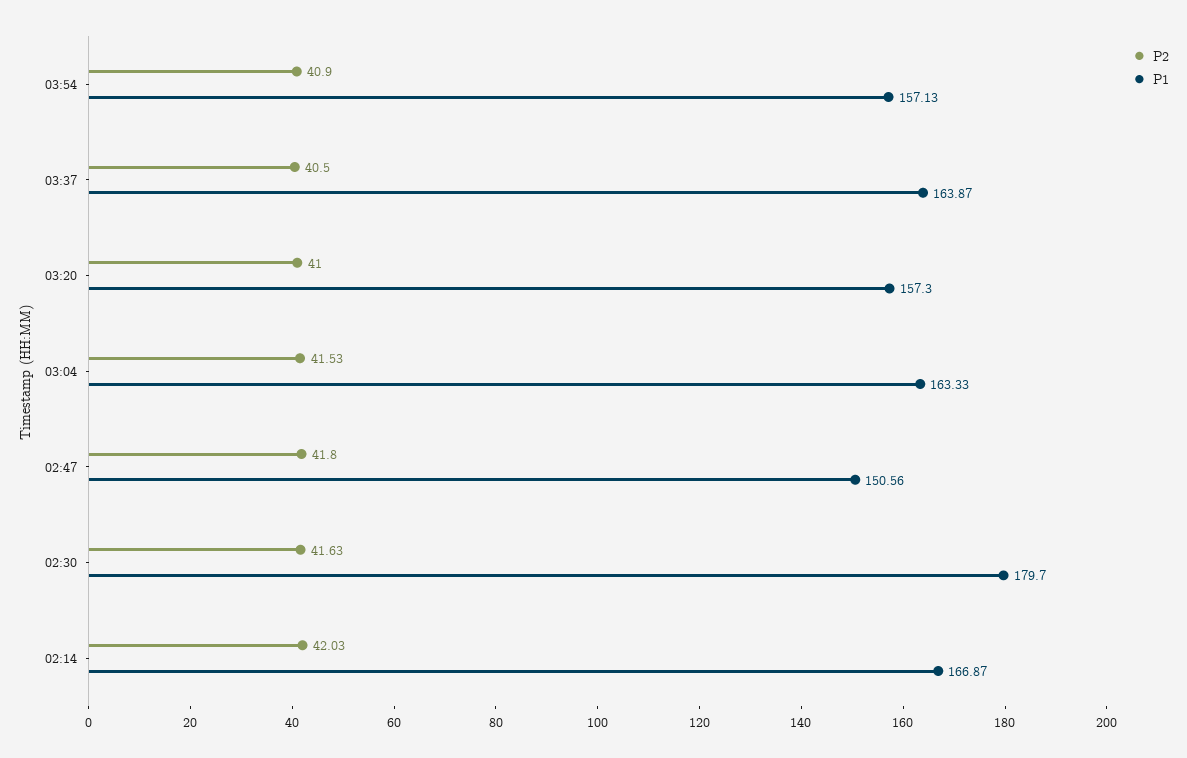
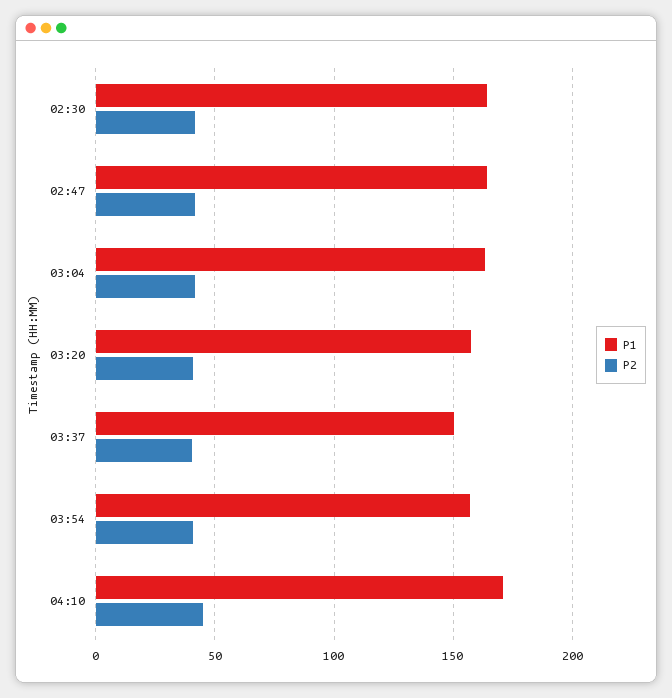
P1, 03:37: 163.87 -> 150
P1, 02:47: 150.56 -> 165
P1, 02:30: 179.7 -> 165
P2, 02:14: 42.03 -> none
P1, 02:14: 166.87 -> none
P1, 04:10: none -> 170
P2, 04:10: none -> 45

